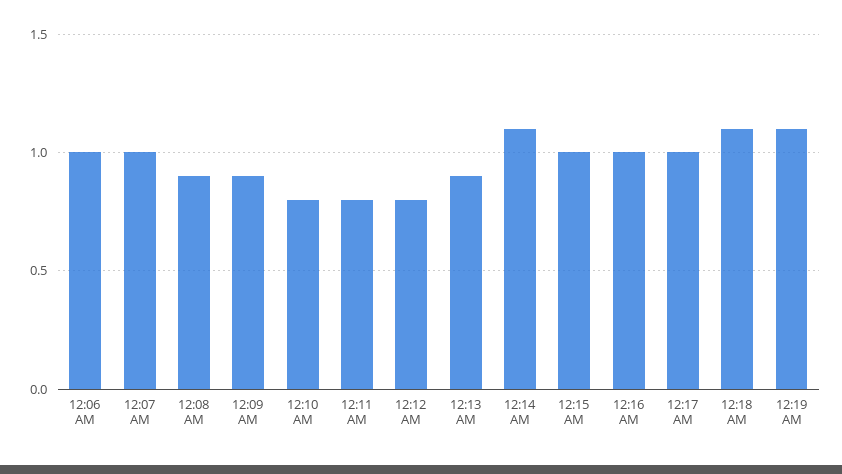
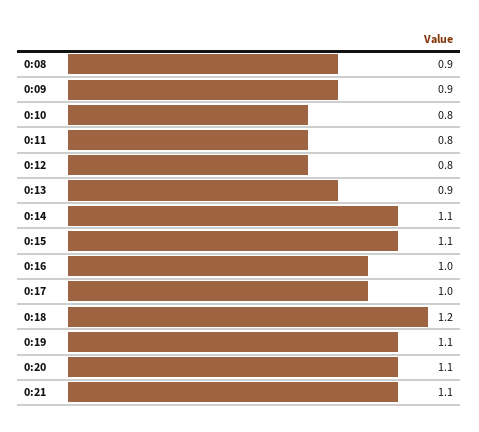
12:06 AM: 1 -> none
12:07 AM: 1 -> none
12:15 AM: 1 -> 1.1
12:18 AM: 1.1 -> 1.2
0:20: none -> 1.1
0:21: none -> 1.1

